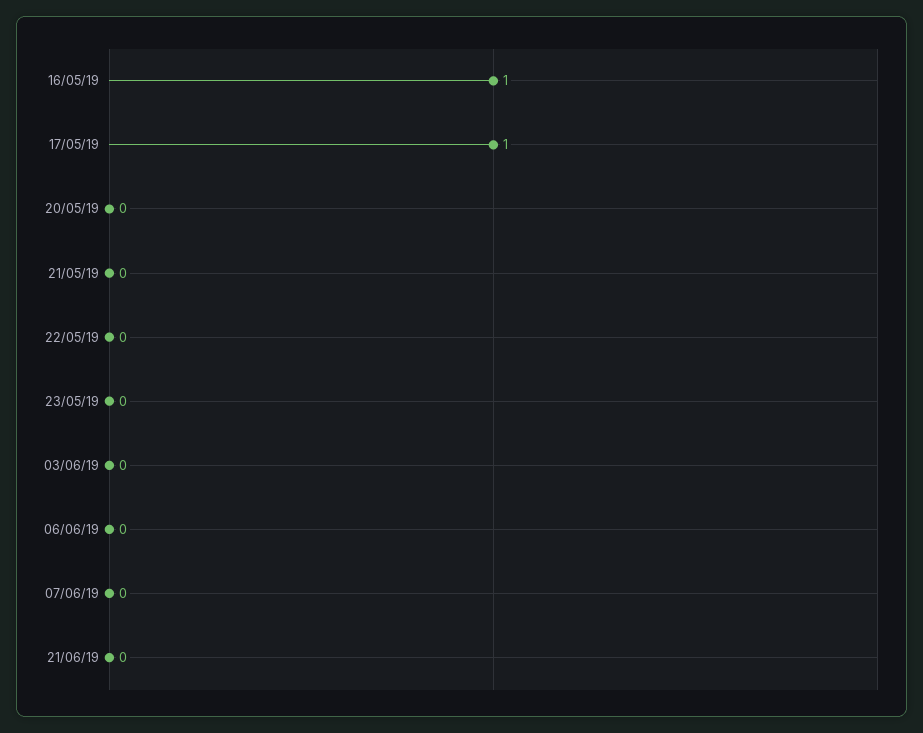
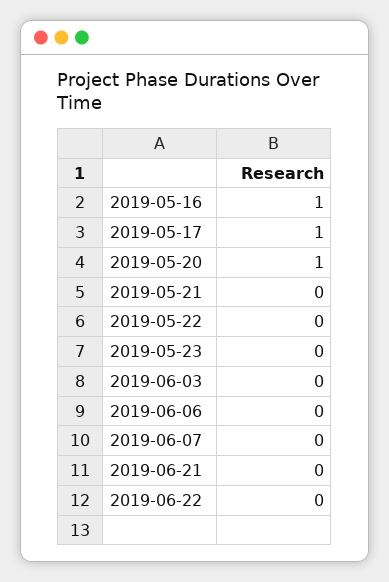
20/05/19: 0 -> 1
2019-06-22: none -> 0

